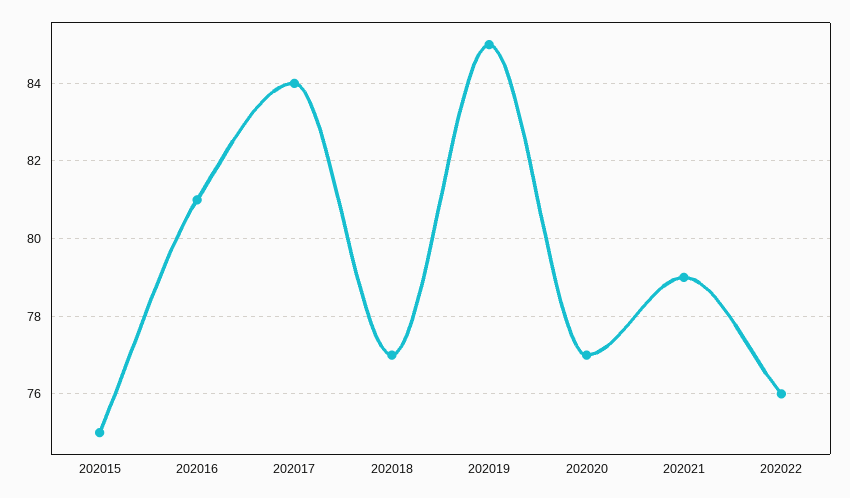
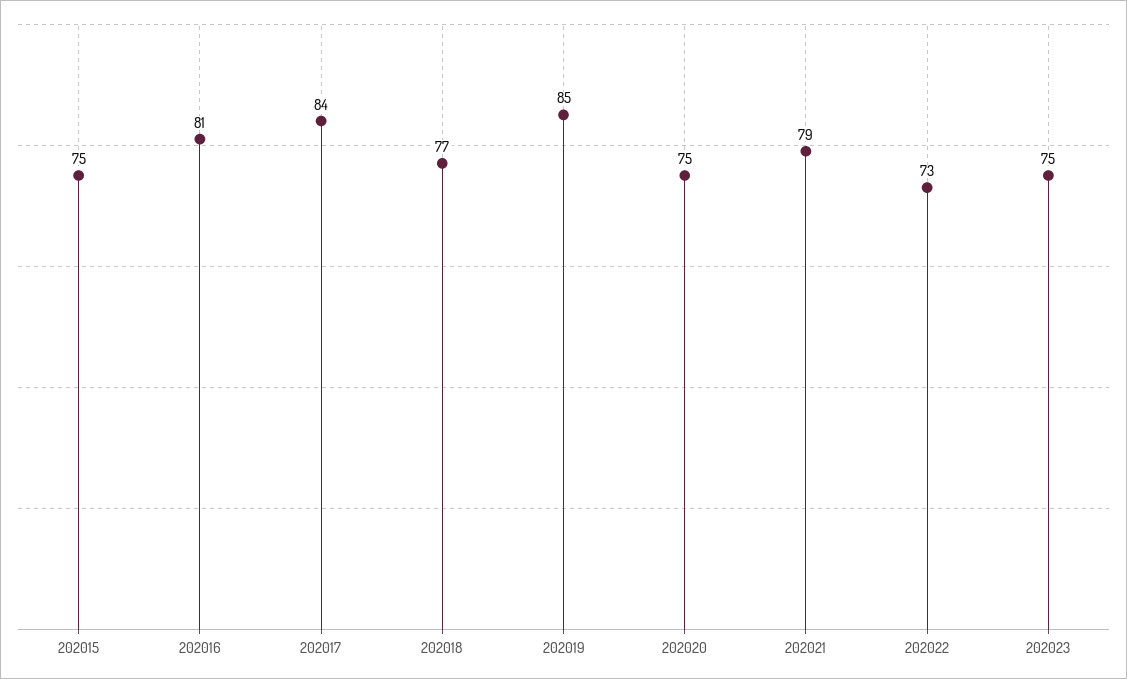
202020: 77 -> 75
202022: 76 -> 73
202023: none -> 75

